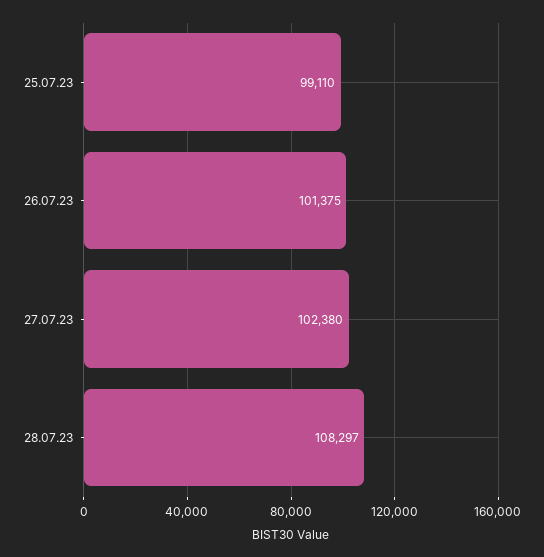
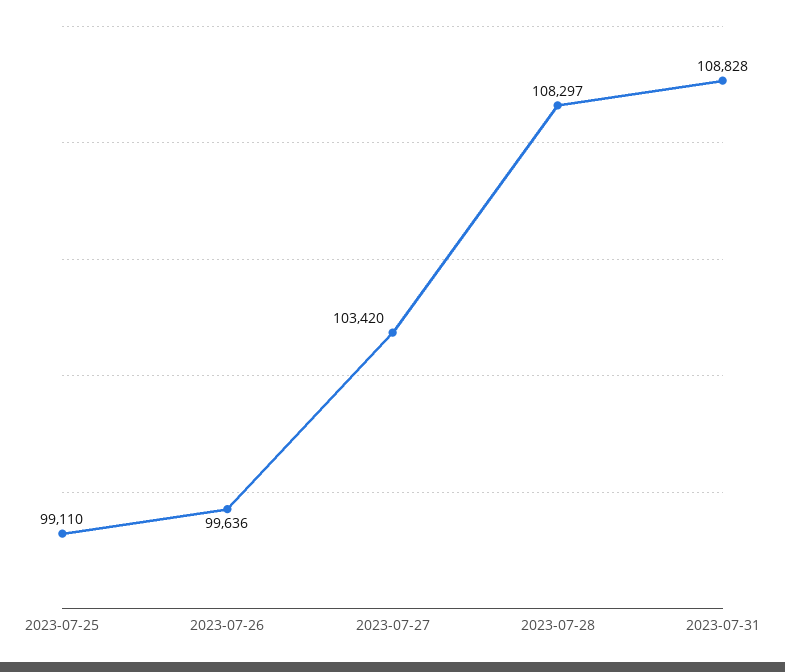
26.07.23: 101375 -> 99636
27.07.23: 102380 -> 103420
2023-07-31: none -> 108828

